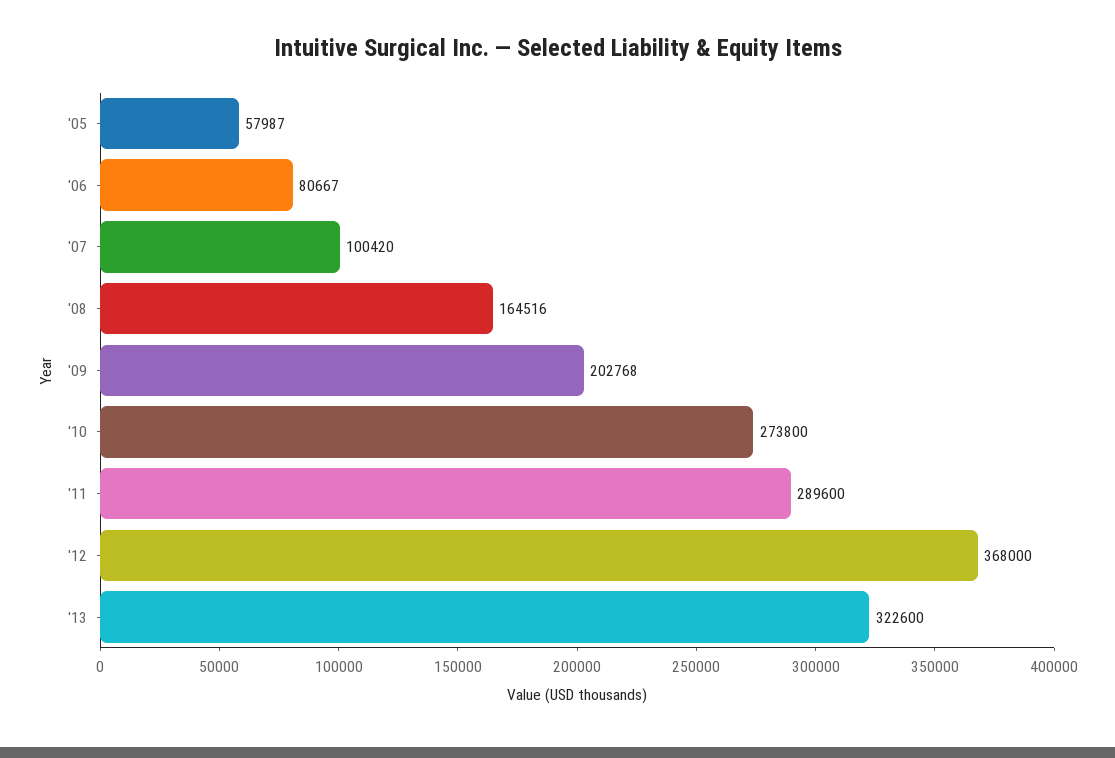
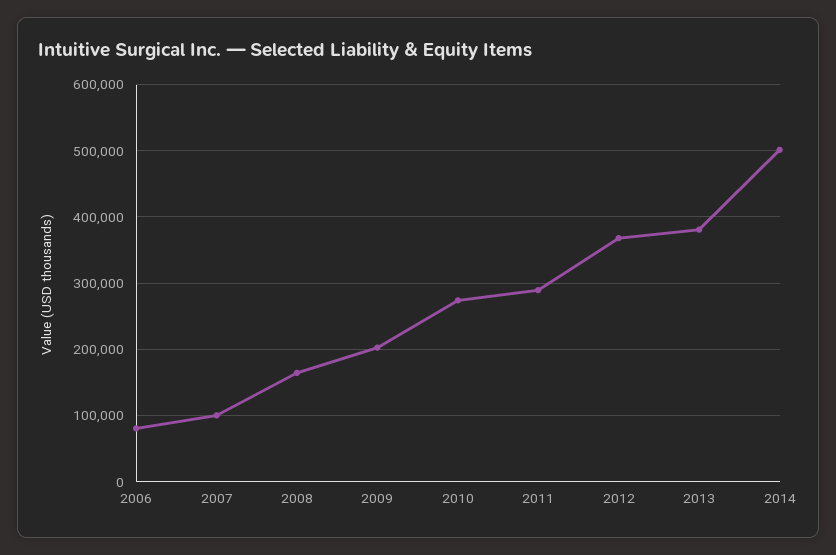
'05: 57987 -> none
'13: 322600 -> 380000
2014: none -> 500000

